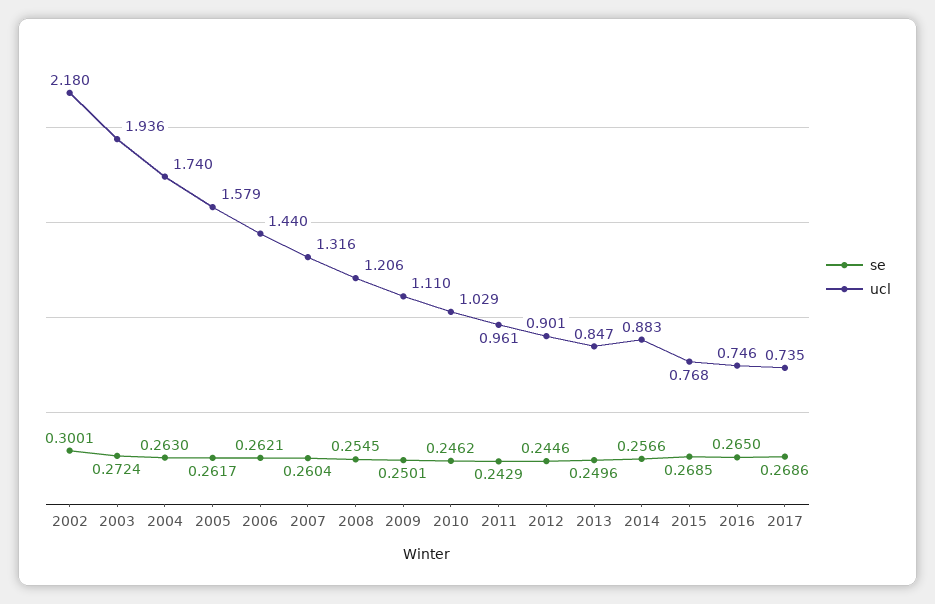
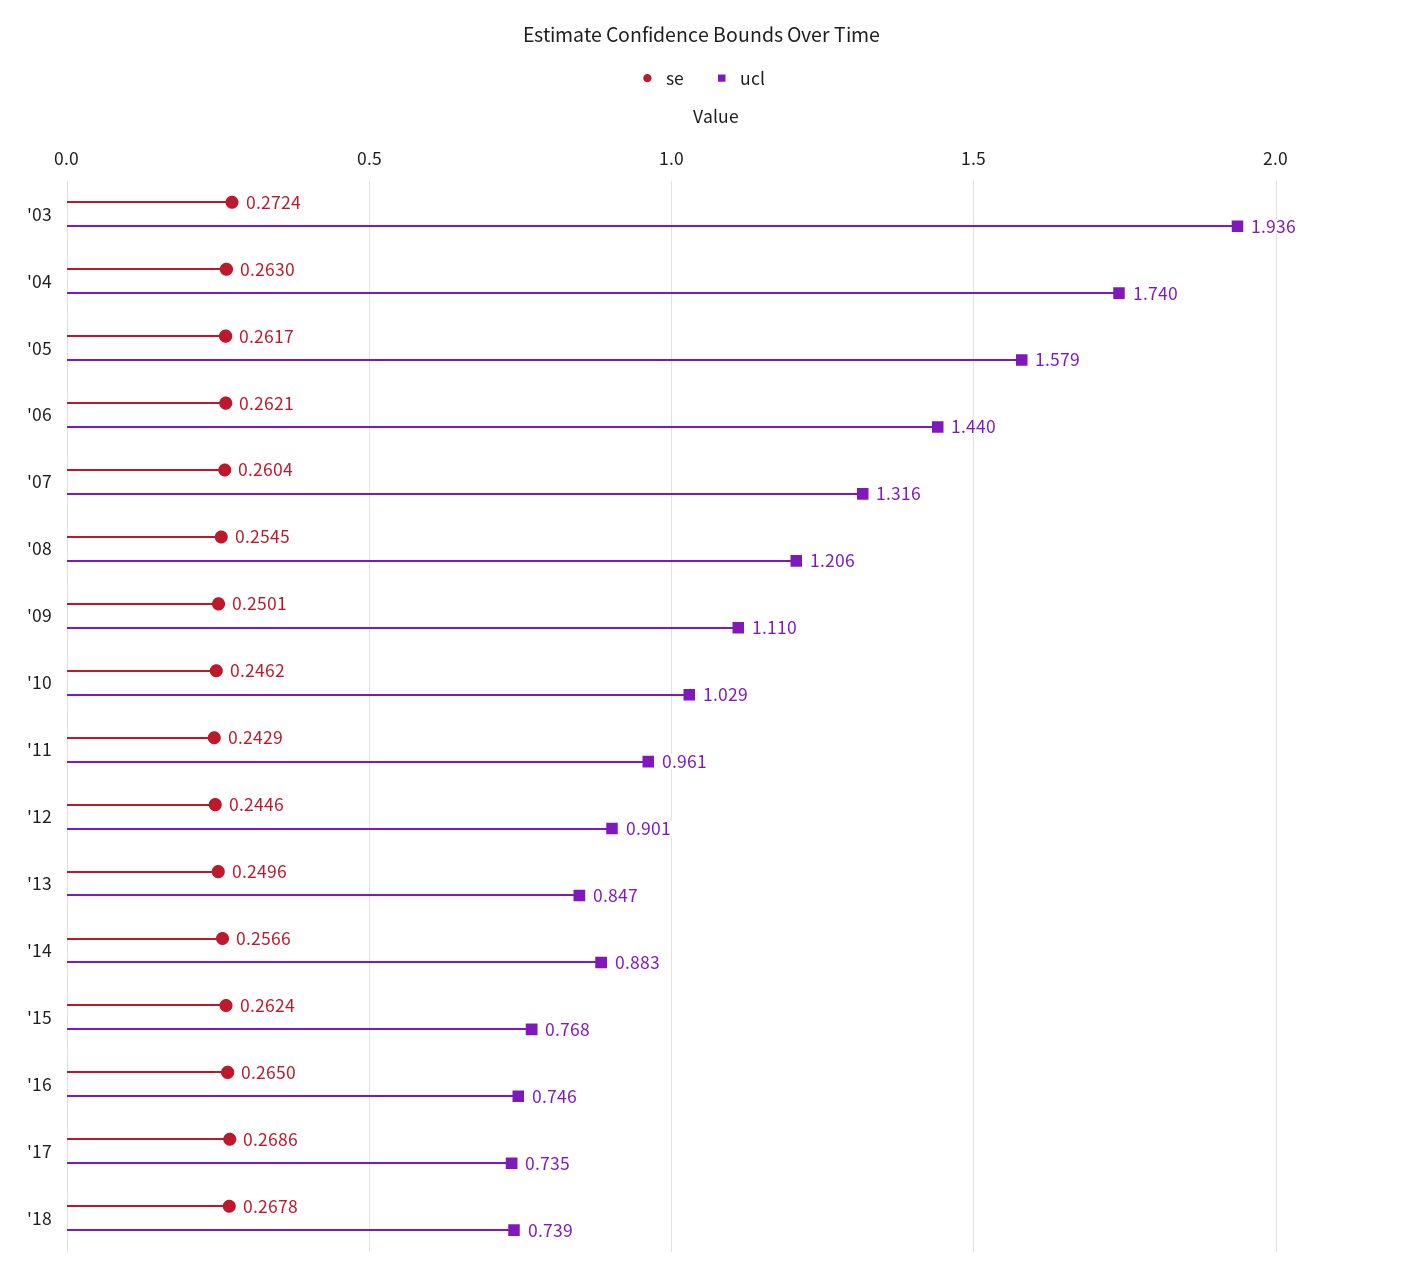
se, 2002: 0.3001 -> none
ucl, 2002: 2.18 -> none
se, 2015: 0.2685 -> 0.2624
se, '18: none -> 0.2678
ucl, '18: none -> 0.739

